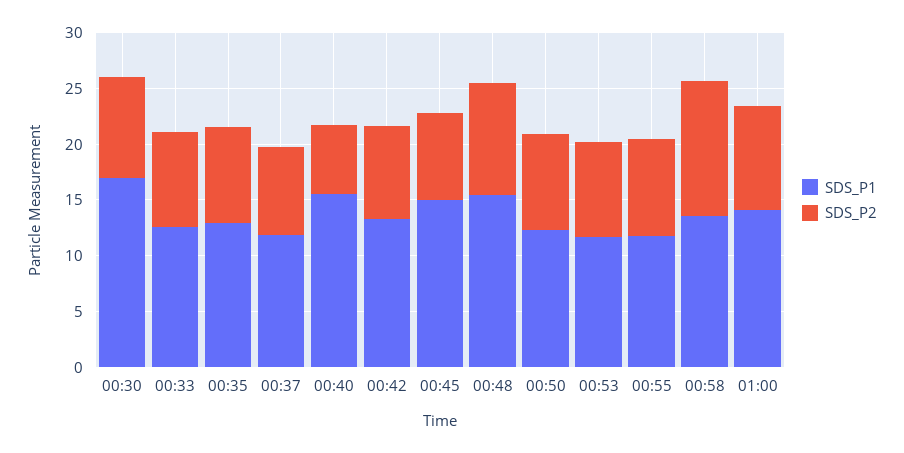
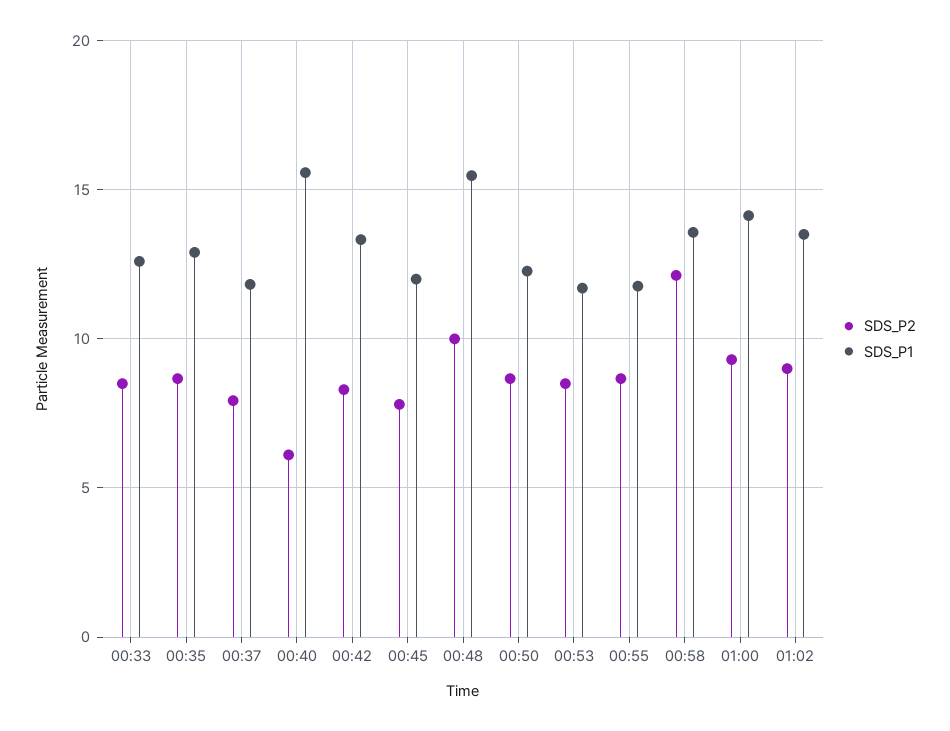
SDS_P1, 00:30: 17 -> none
SDS_P2, 00:30: 9 -> none
SDS_P1, 00:45: 15 -> 12
SDS_P2, 01:02: none -> 9
SDS_P1, 01:02: none -> 13.5

